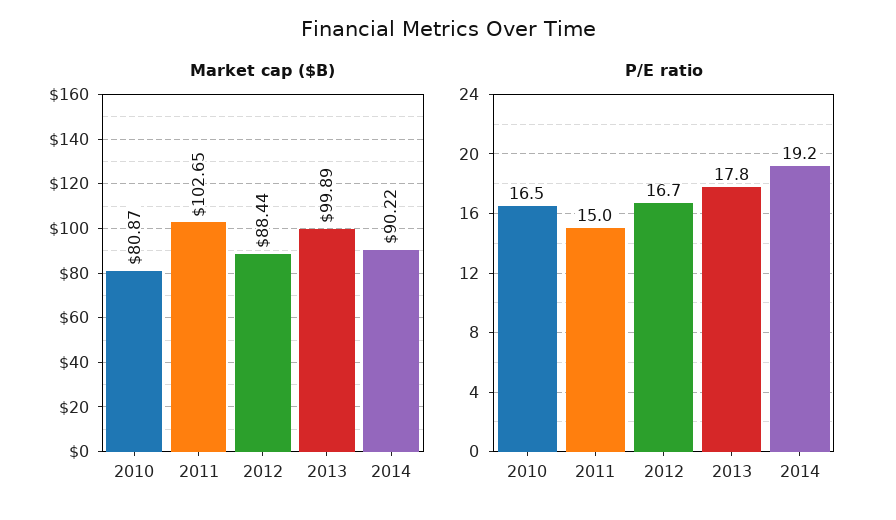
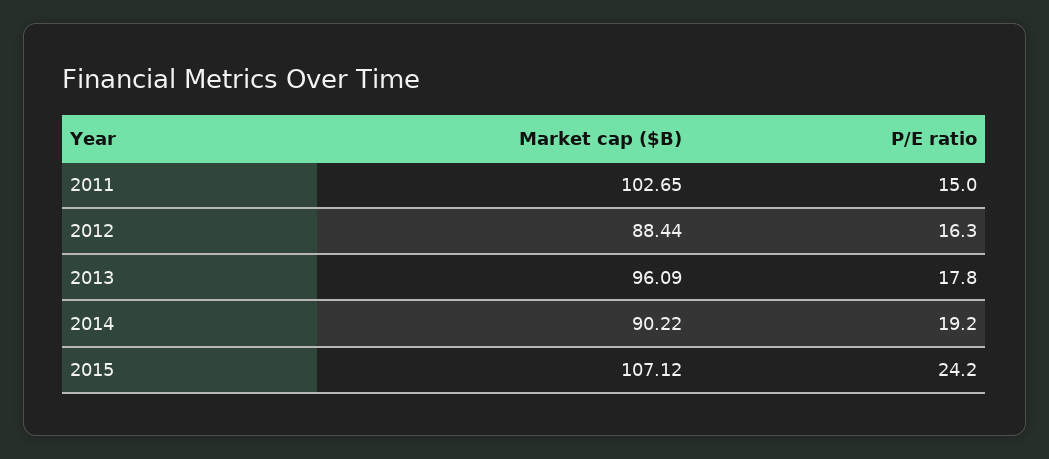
Market cap ($B), 2010: 80.87 -> none
Market cap ($B), 2013: 99.89 -> 96.09
P/E ratio, 2010: 16.5 -> none
P/E ratio, 2012: 16.7 -> 16.3
Market cap ($B), 2015: none -> 107.12
P/E ratio, 2015: none -> 24.2

